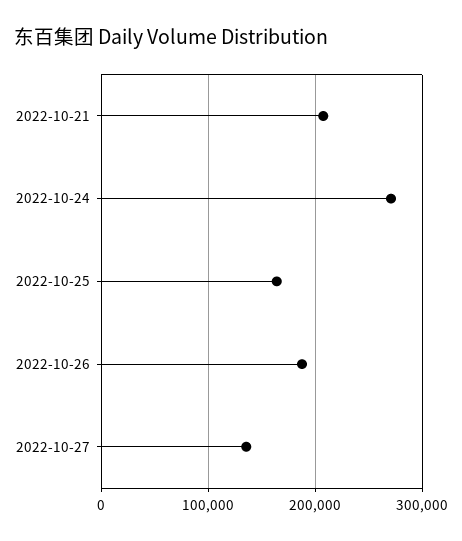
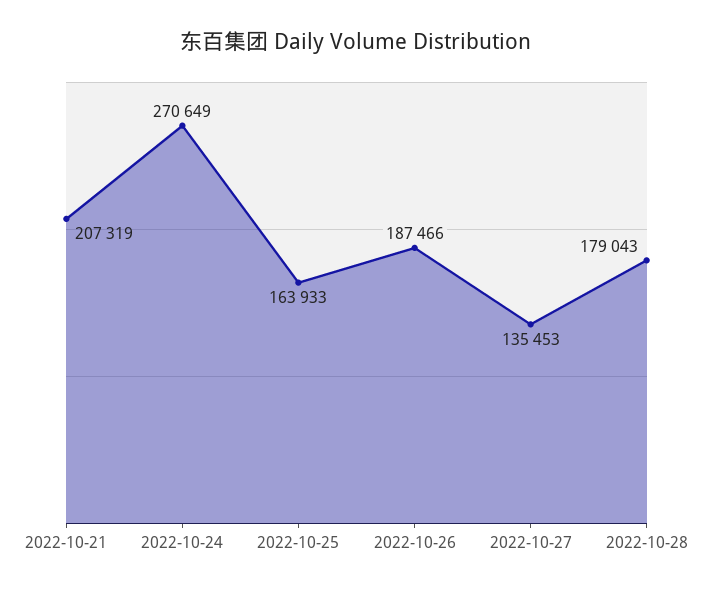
2022-10-28: none -> 179043

